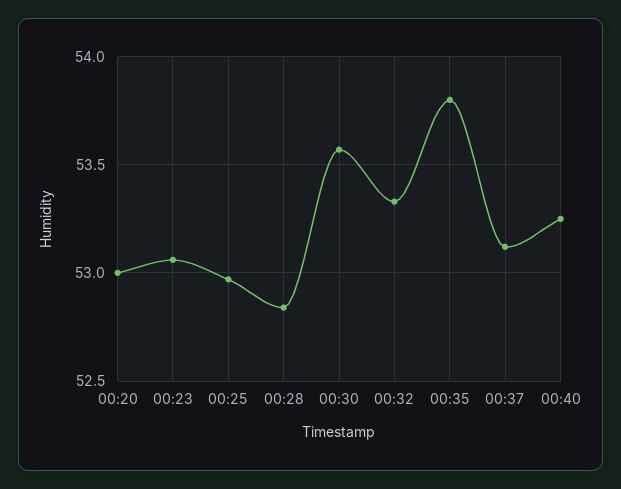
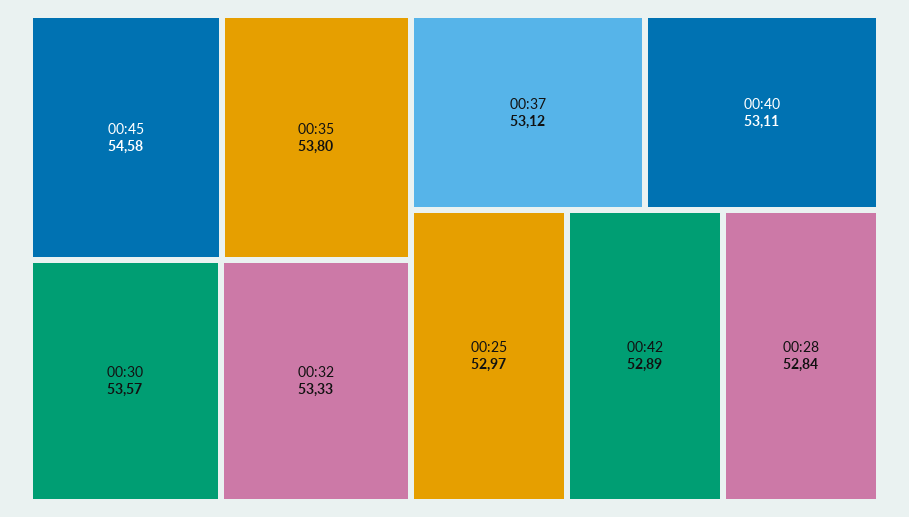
00:20: 53 -> none
00:23: 53.05 -> none
00:40: 53.25 -> 53.11
00:45: none -> 54.58
00:42: none -> 52.89

